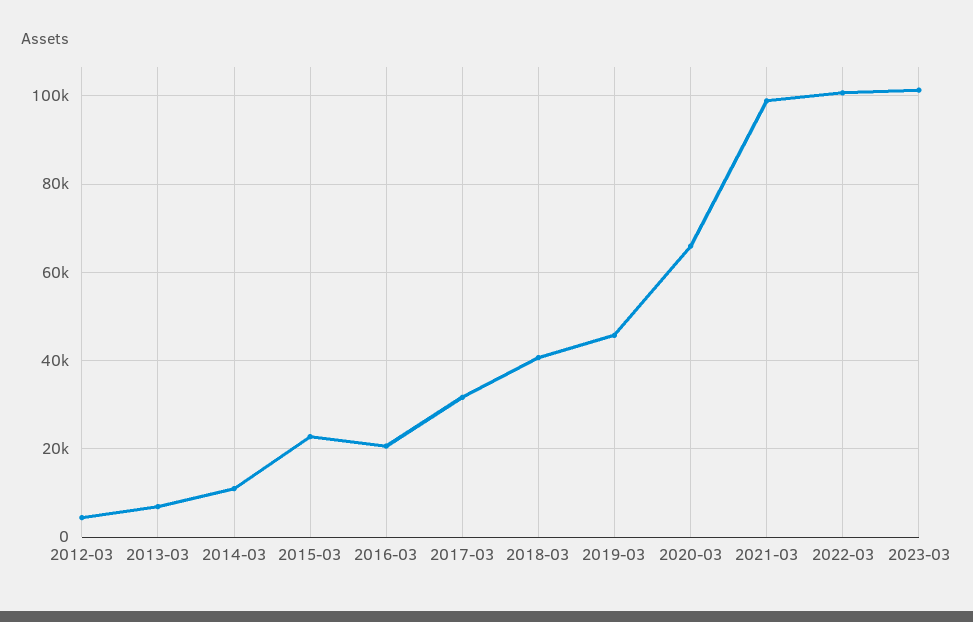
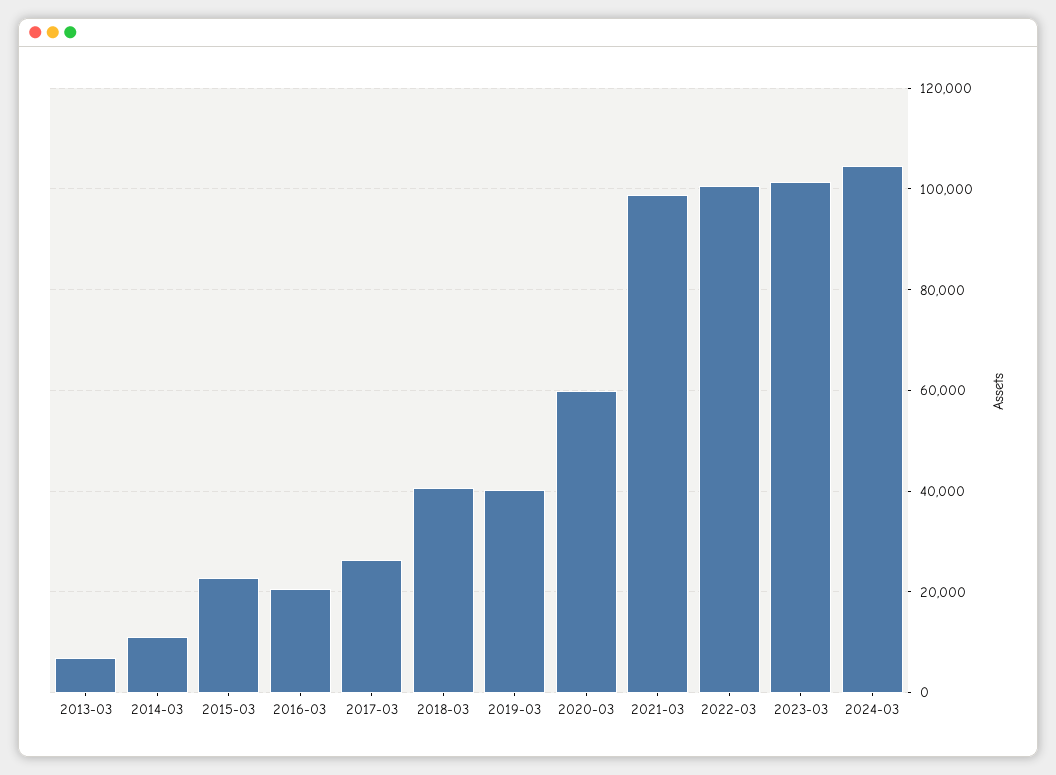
2012-03: 4000 -> none
2017-03: 32000 -> 26000
2019-03: 46000 -> 40000
2020-03: 66000 -> 60000
2024-03: none -> 104000

